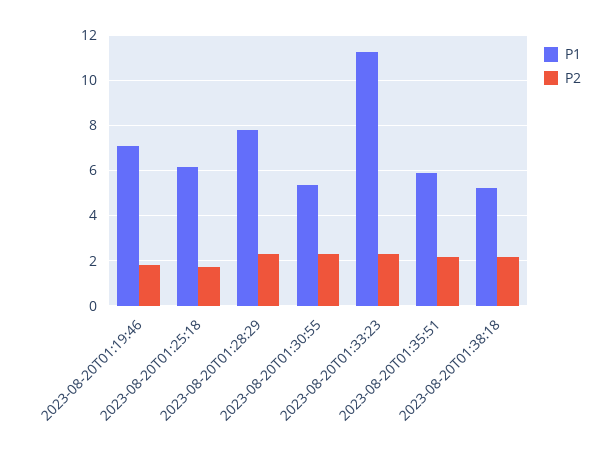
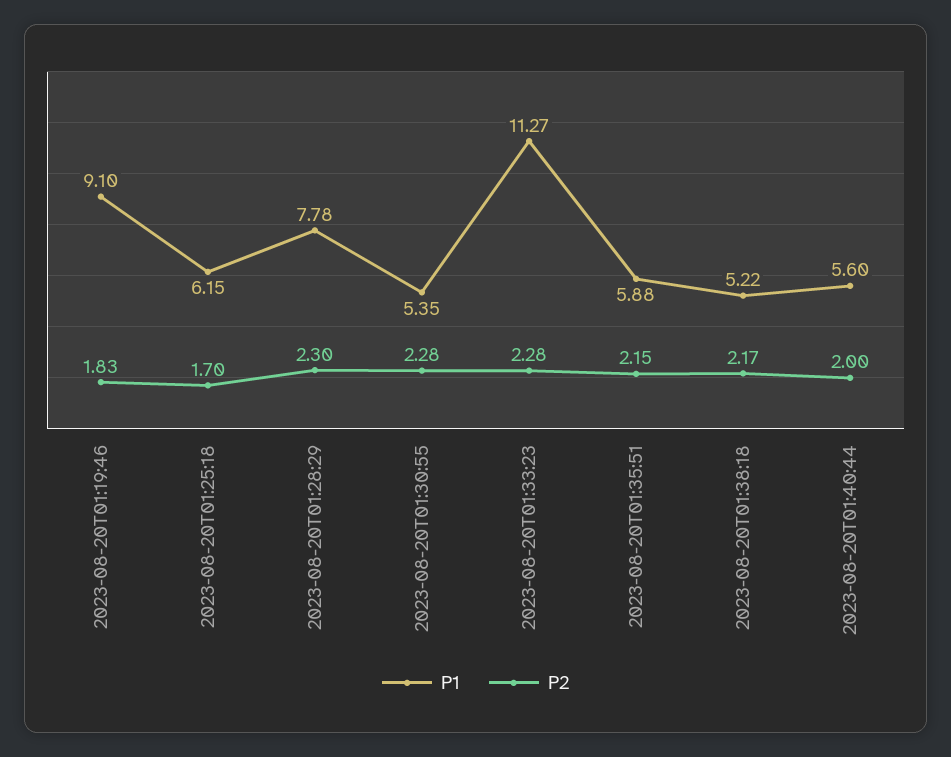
P1, 2023-08-20T01:19:46: 7 -> 9.1
P1, 2023-08-20T01:40:44: none -> 5.6
P2, 2023-08-20T01:40:44: none -> 2

